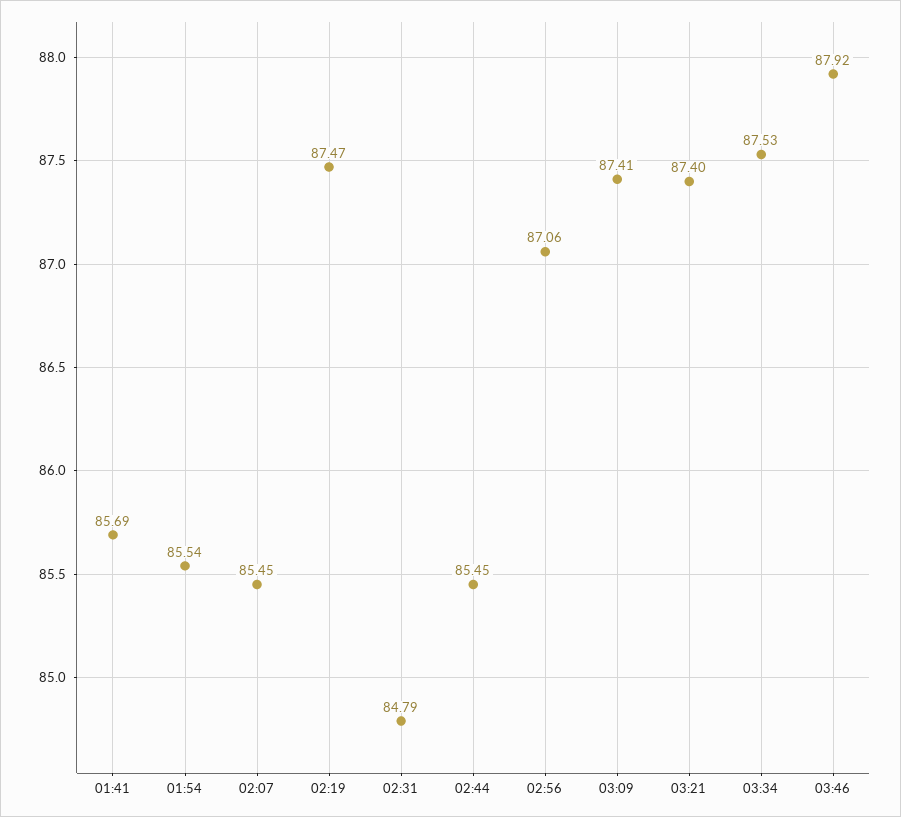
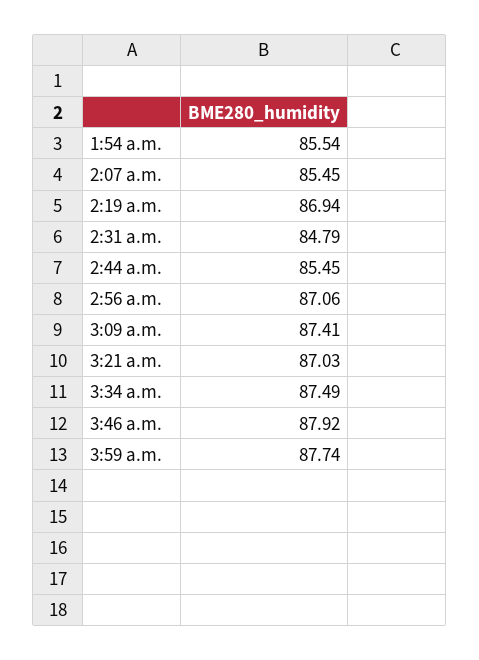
01:41: 85.69 -> none
02:19: 87.47 -> 86.94
03:21: 87.4 -> 87.03
03:34: 87.53 -> 87.49
3:59 a.m.: none -> 87.74

